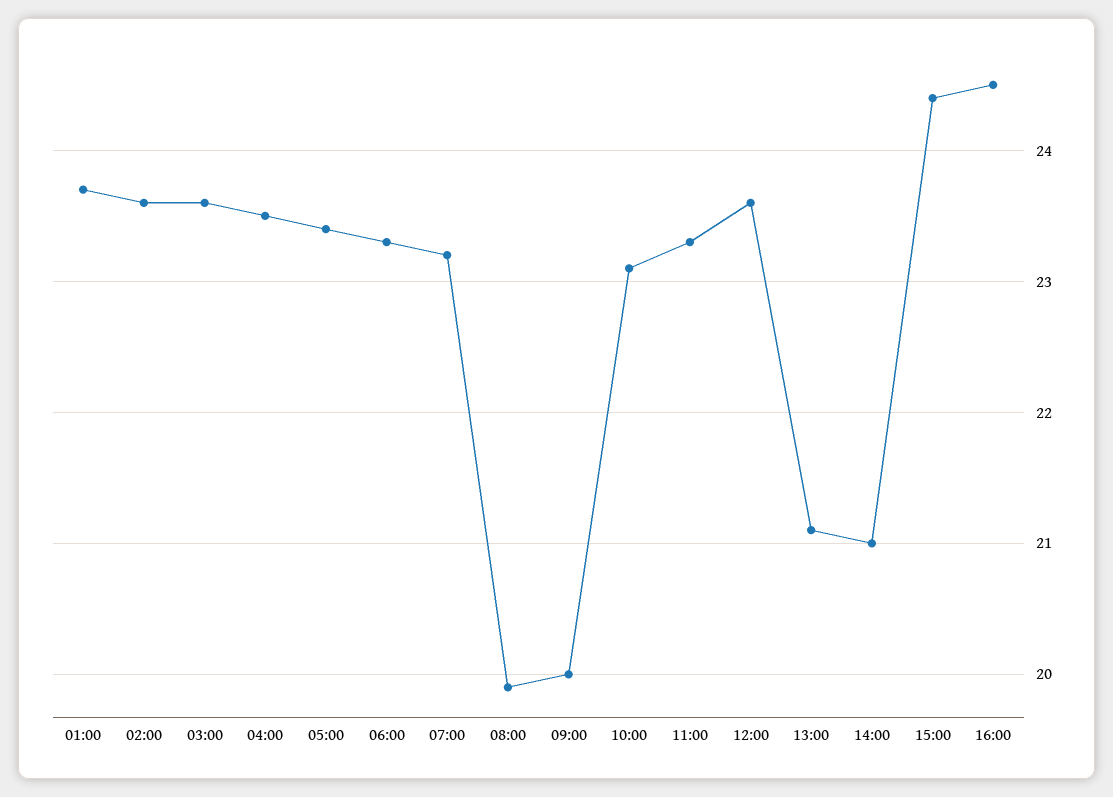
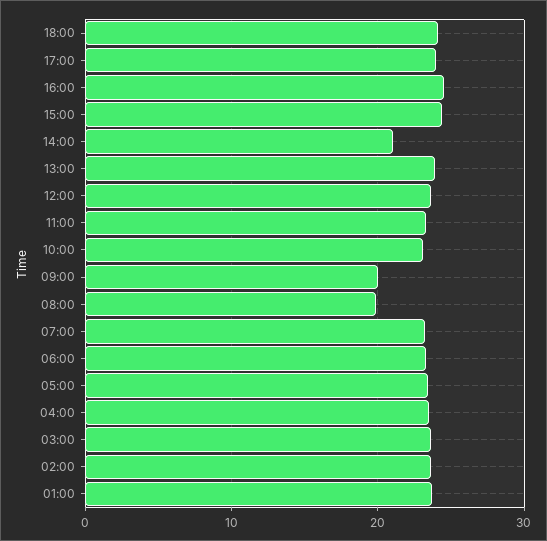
13:00: 21.1 -> 24
18:00: none -> 24
17:00: none -> 24

